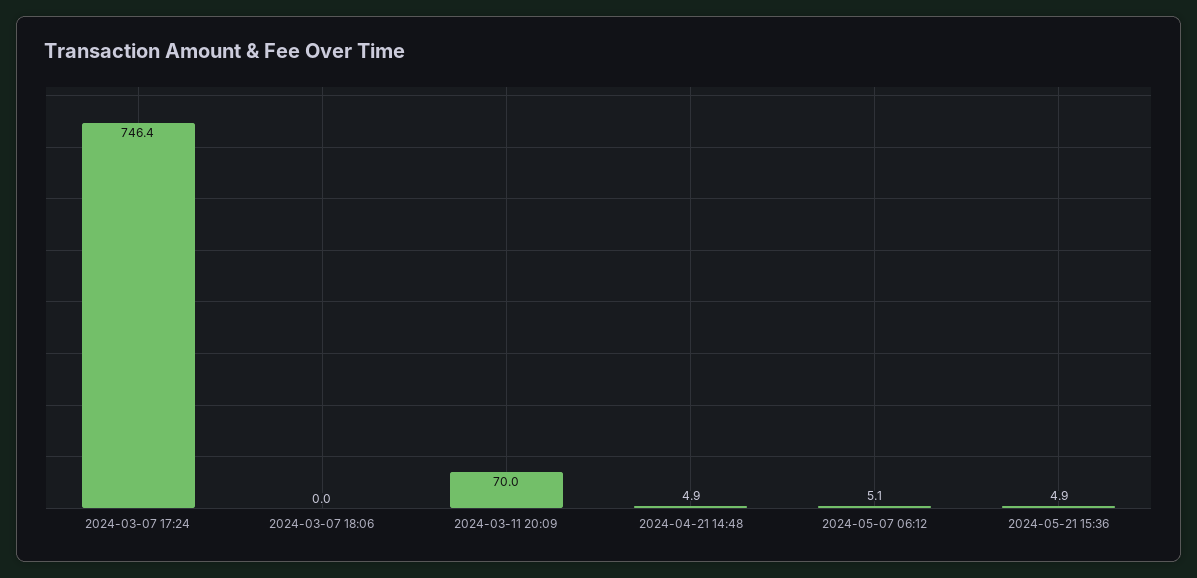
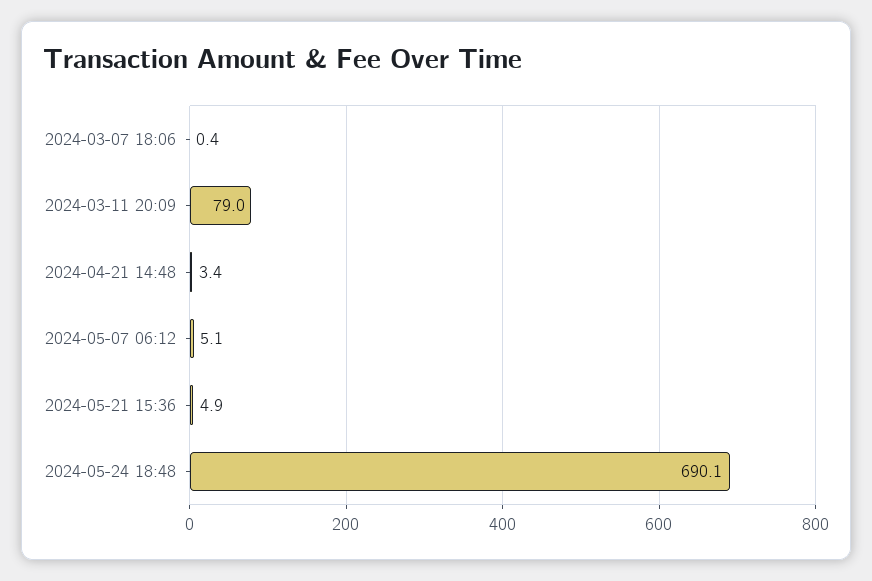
2024-03-07 17:24: 746.4 -> none
2024-03-07 18:06: 0 -> 0.4
2024-03-11 20:09: 70 -> 79
2024-04-21 14:48: 4.9 -> 3.4
2024-05-24 18:48: none -> 690.1

